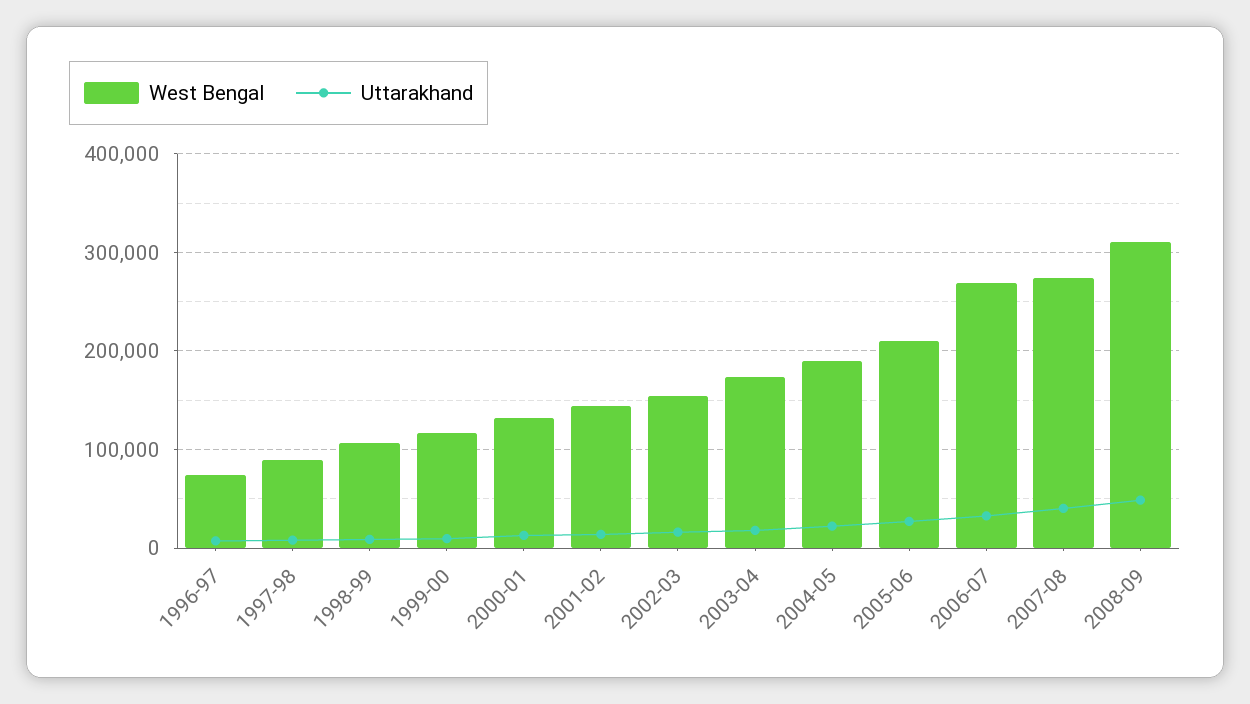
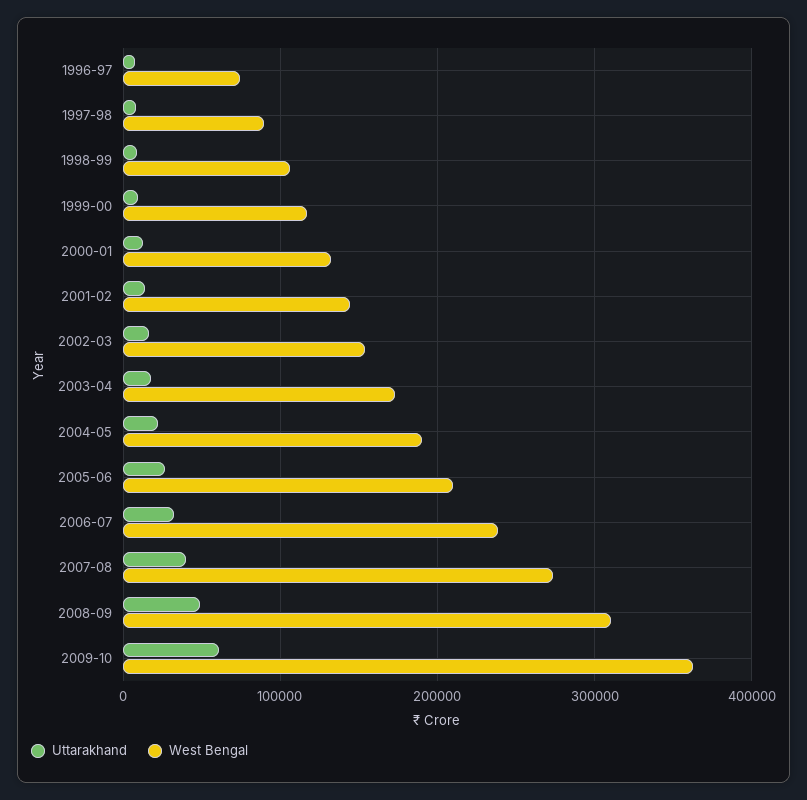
West Bengal, 2006-07: 270000 -> 240000
Uttarakhand, 2009-10: none -> 60000
West Bengal, 2009-10: none -> 360000

